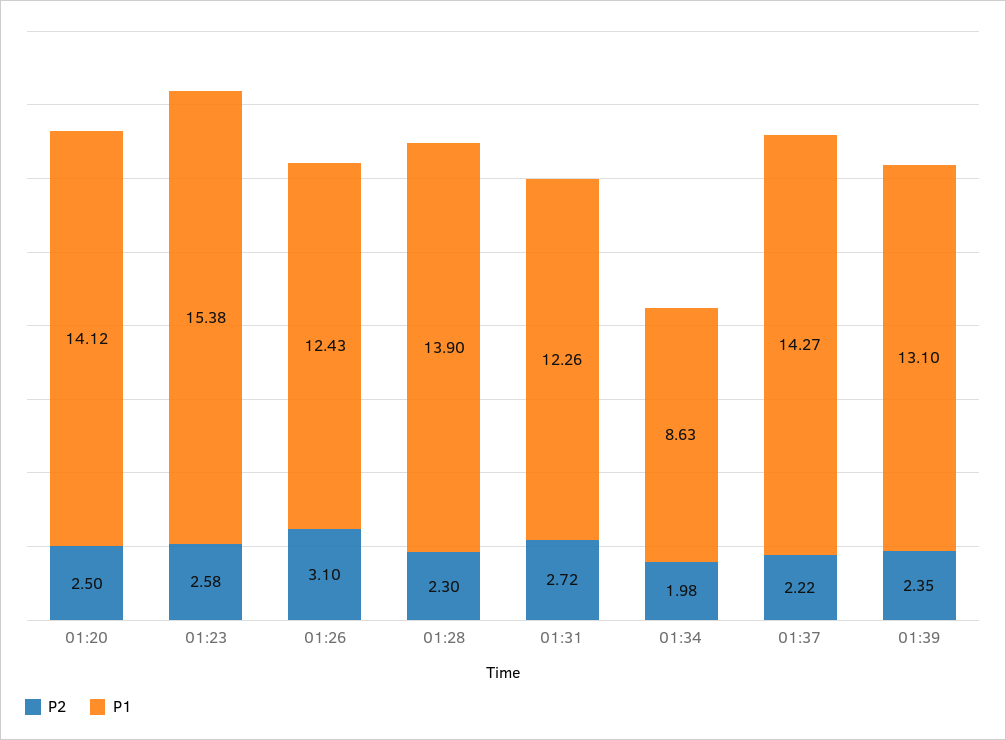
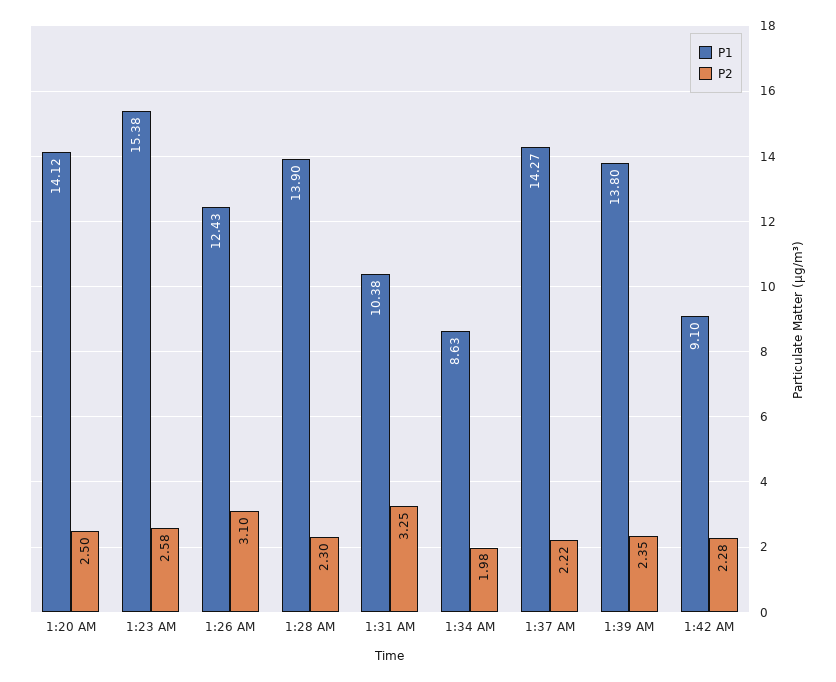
P2, 01:31: 2.72 -> 3.25
P1, 01:31: 12.26 -> 10.38
P1, 01:39: 13.1 -> 13.8
P1, 1:42 AM: none -> 9.1
P2, 1:42 AM: none -> 2.28

